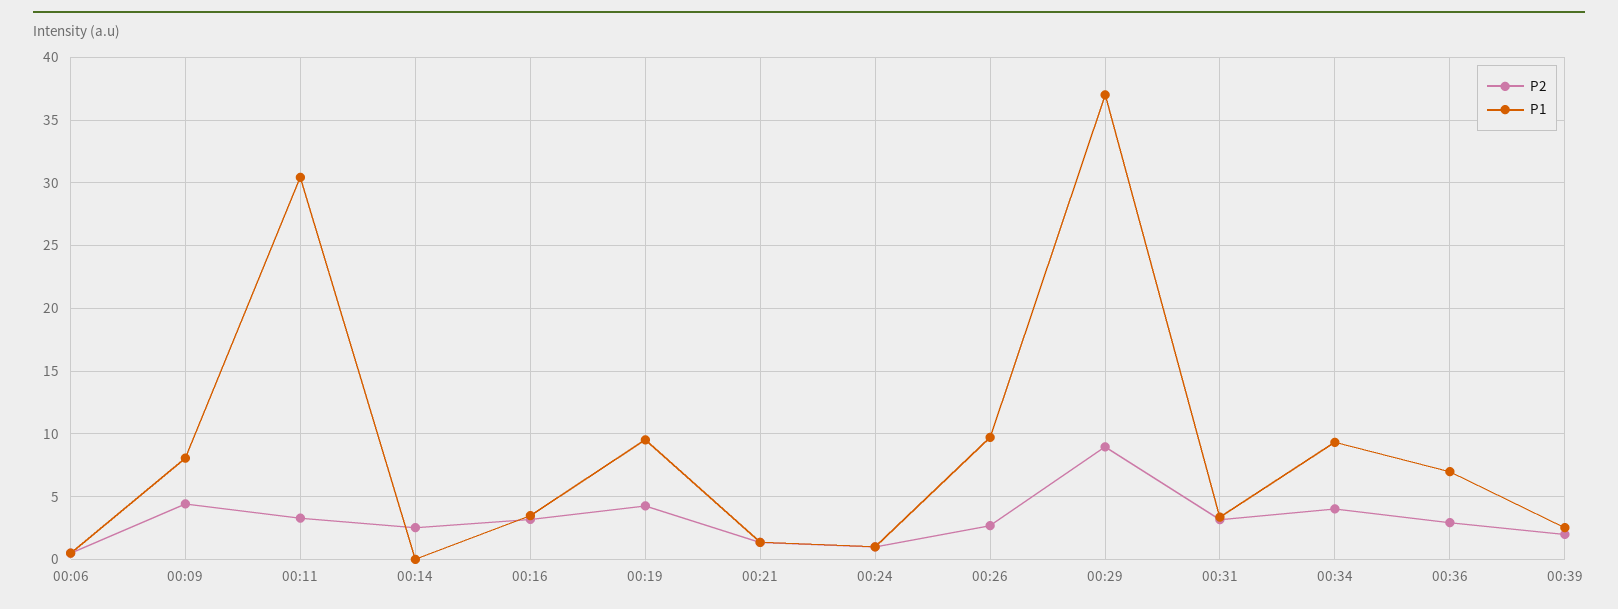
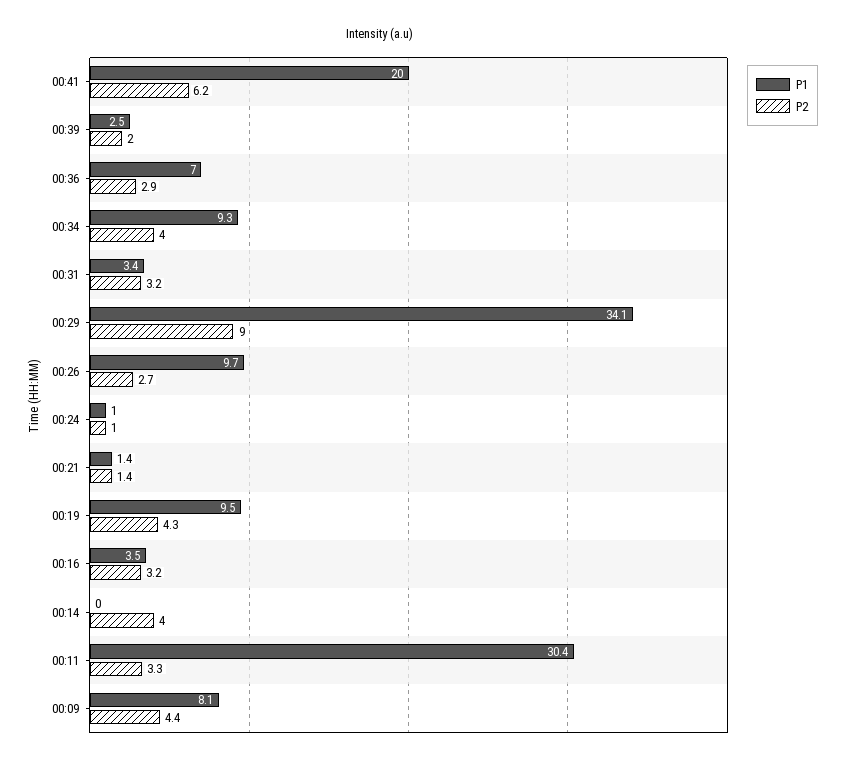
P2, 00:06: 0.5 -> none
P1, 00:06: 0.5 -> none
P2, 00:14: 2.5 -> 4
P1, 00:29: 37 -> 34.1
P1, 00:41: none -> 20
P2, 00:41: none -> 6.2

